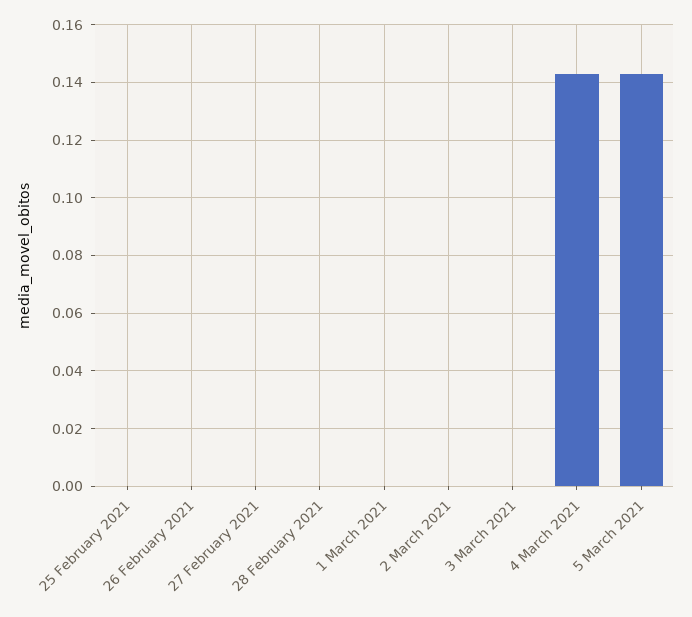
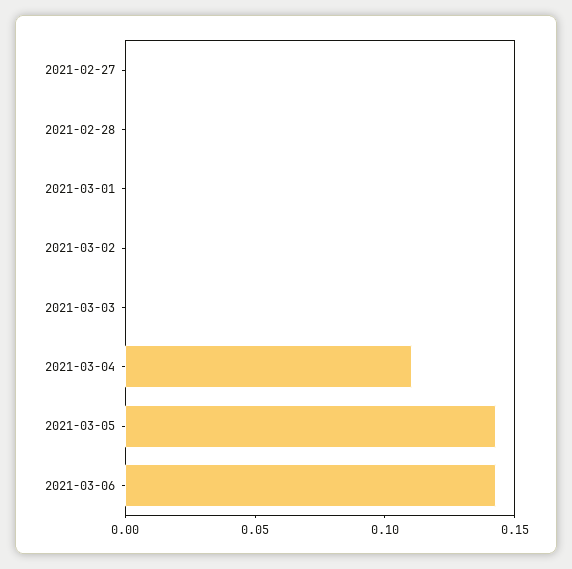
25 February 2021: 0 -> none
26 February 2021: 0 -> none
4 March 2021: 0.1425 -> 0.11
2021-03-06: none -> 0.14

